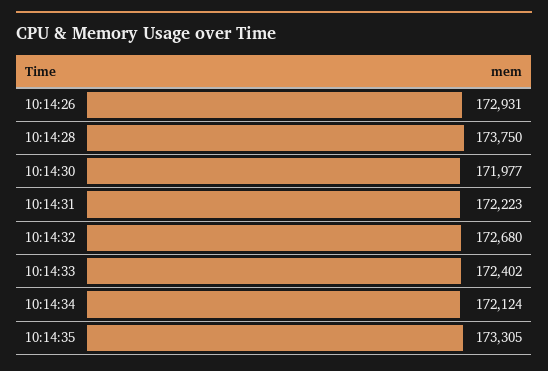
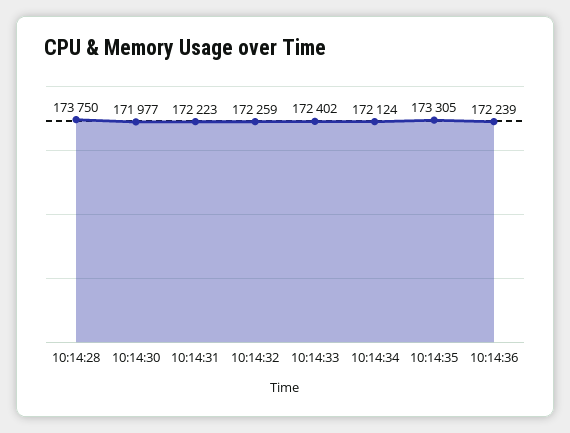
10:14:26: 172931 -> none
10:14:32: 172680 -> 172259
10:14:36: none -> 172239

